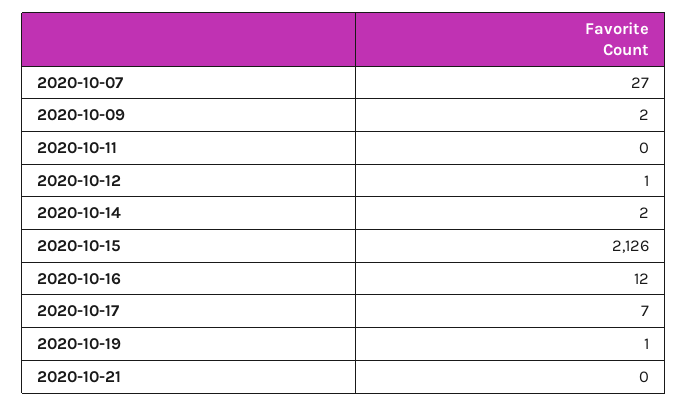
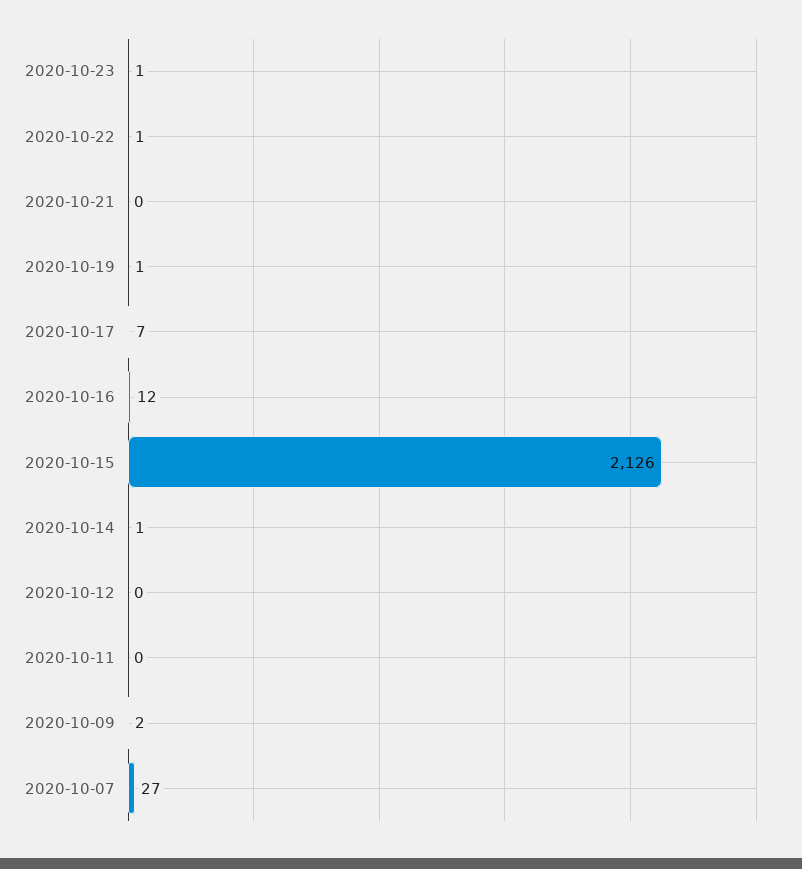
2020-10-12: 1 -> 0
2020-10-14: 2 -> 1
2020-10-23: none -> 1
2020-10-22: none -> 1

